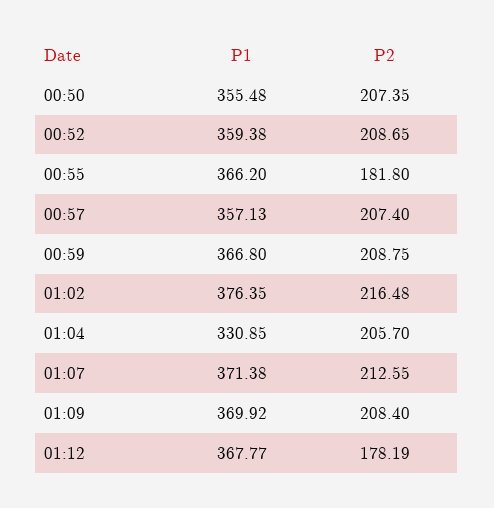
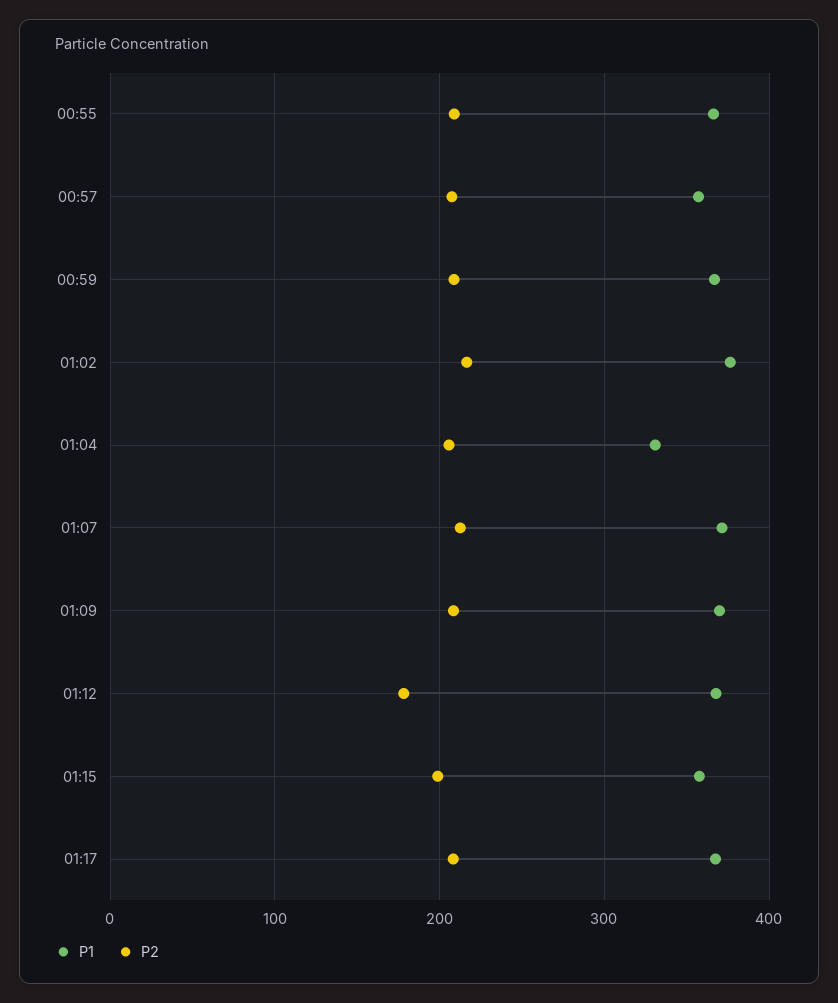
P1, 00:50: 355.48 -> none
P2, 00:50: 207.35 -> none
P1, 00:52: 359.38 -> none
P2, 00:52: 208.65 -> none
P2, 00:55: 181.8 -> 210
P1, 01:15: none -> 360
P2, 01:15: none -> 200
P1, 01:17: none -> 370
P2, 01:17: none -> 210

